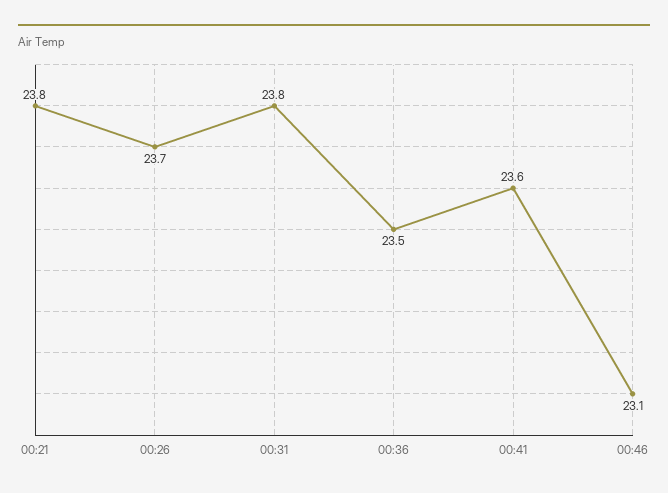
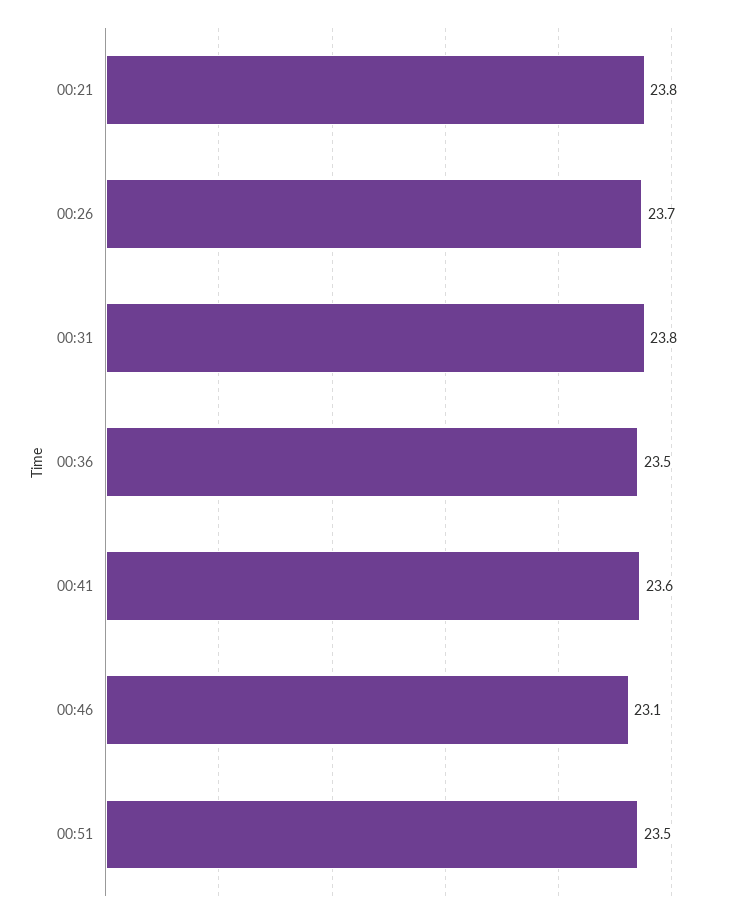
00:51: none -> 23.5

